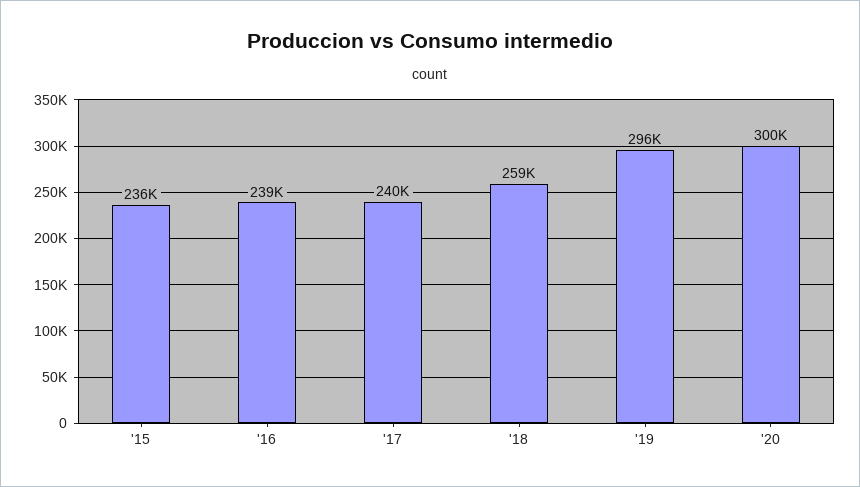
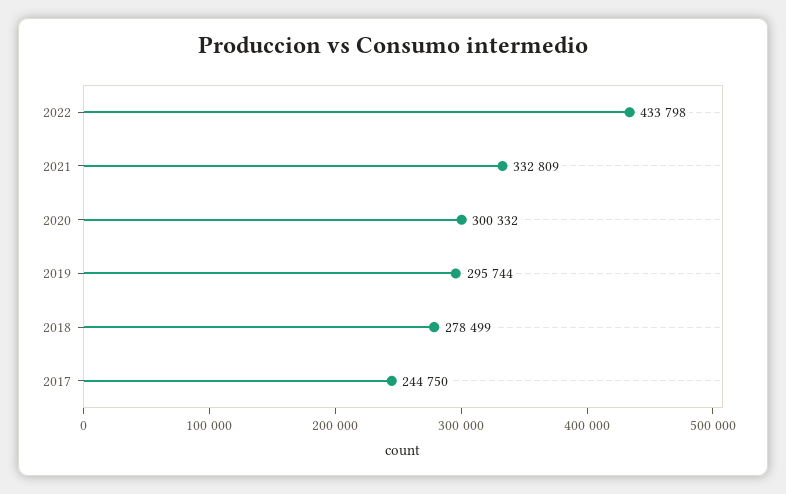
'15: 236000 -> none
'16: 239000 -> none
'17: 240000 -> 244750
'18: 259000 -> 278499
2022: none -> 433798
2021: none -> 332809

